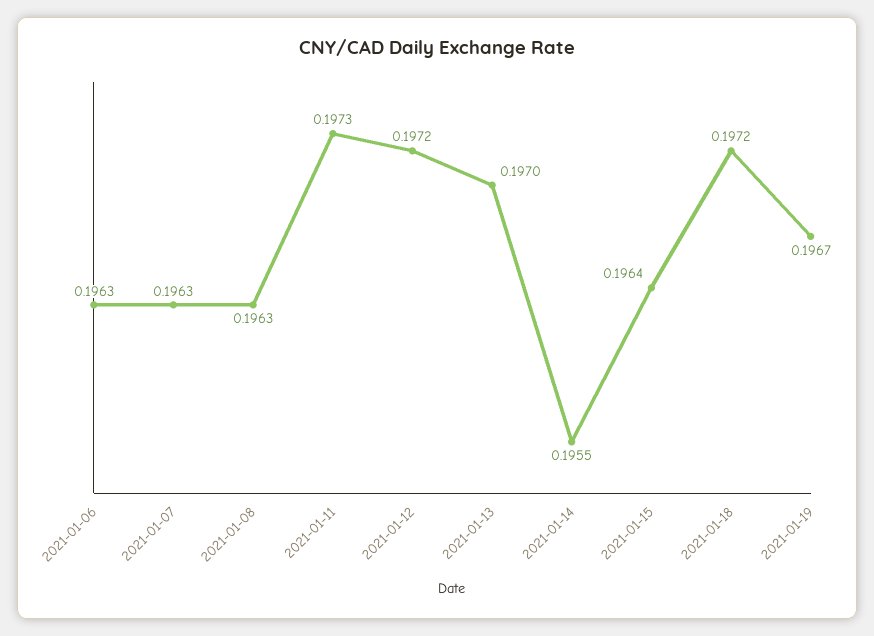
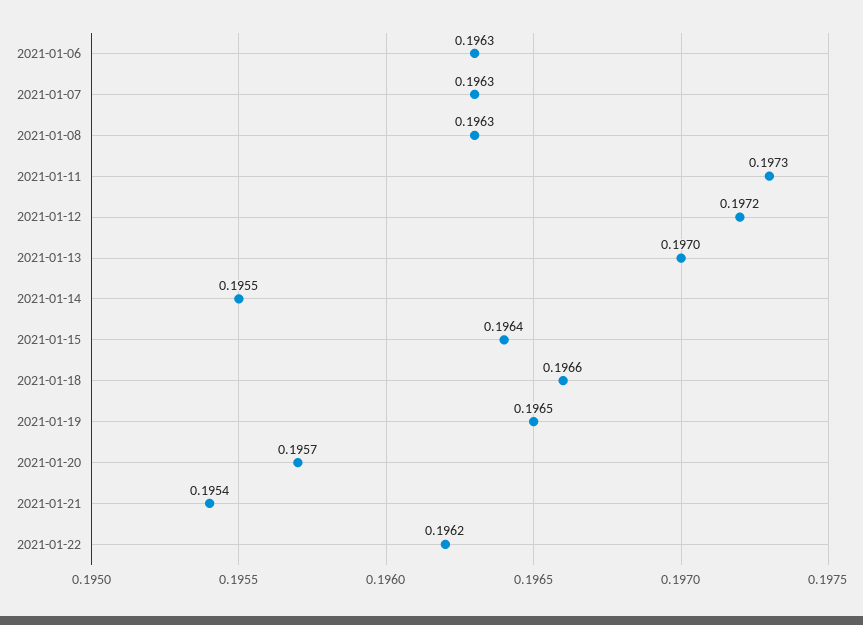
2021-01-18: 0.1972 -> 0.1966
2021-01-19: 0.1967 -> 0.1965
2021-01-20: none -> 0.1957
2021-01-21: none -> 0.1954
2021-01-22: none -> 0.1962

